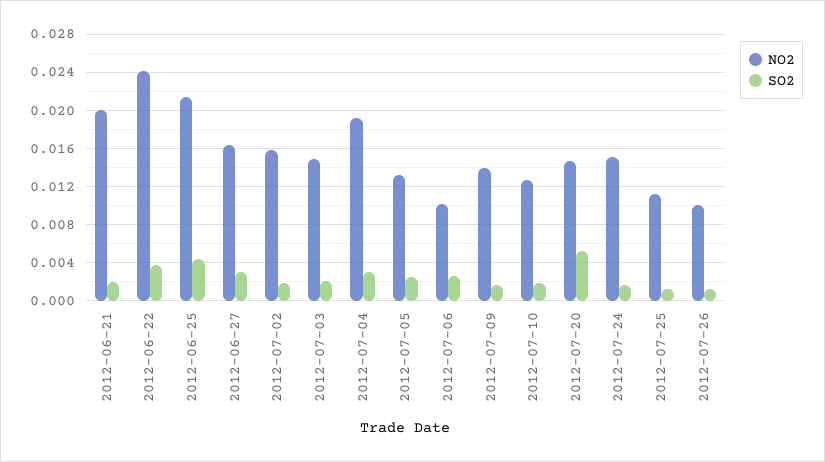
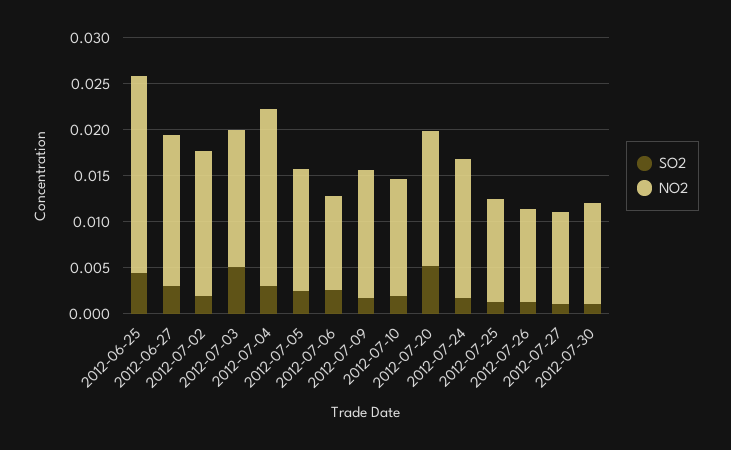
NO2, 2012-06-21: 0.02 -> none
SO2, 2012-06-21: 0.002 -> none
NO2, 2012-06-22: 0.024 -> none
SO2, 2012-06-22: 0.004 -> none
SO2, 2012-07-03: 0.002 -> 0.005
SO2, 2012-07-27: none -> 0.001
NO2, 2012-07-27: none -> 0.01
SO2, 2012-07-30: none -> 0.001
NO2, 2012-07-30: none -> 0.011

